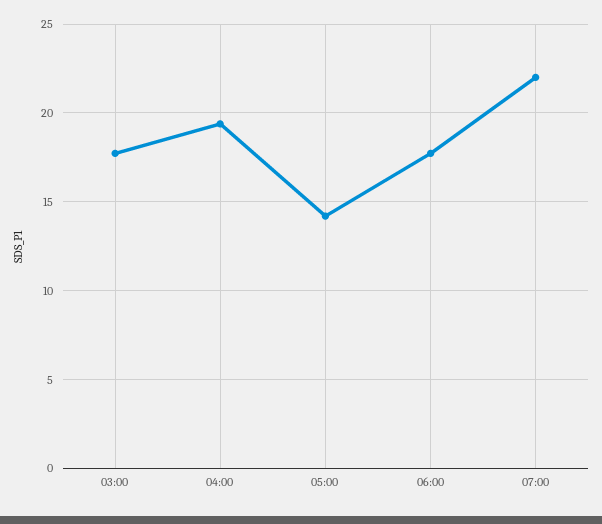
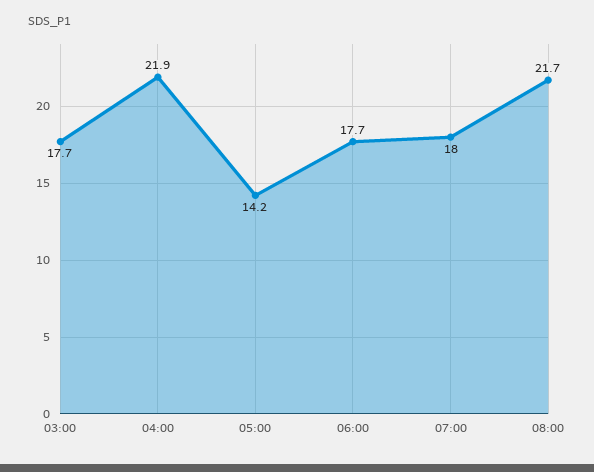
04:00: 19.5 -> 21.9
07:00: 22 -> 18
08:00: none -> 21.7

